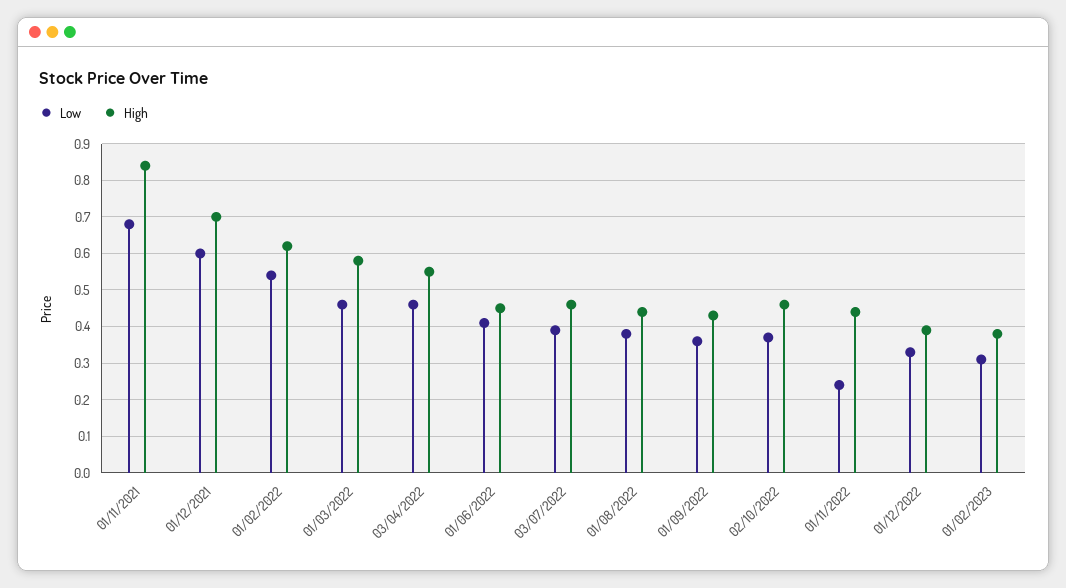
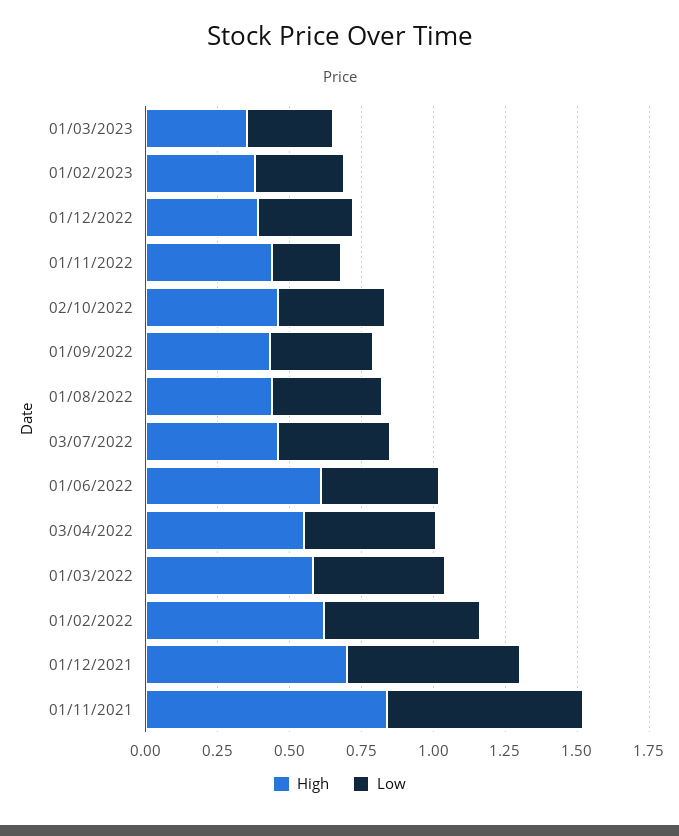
High, 01/06/2022: 0.45 -> 0.6
High, 01/03/2023: none -> 0.35
Low, 01/03/2023: none -> 0.3

